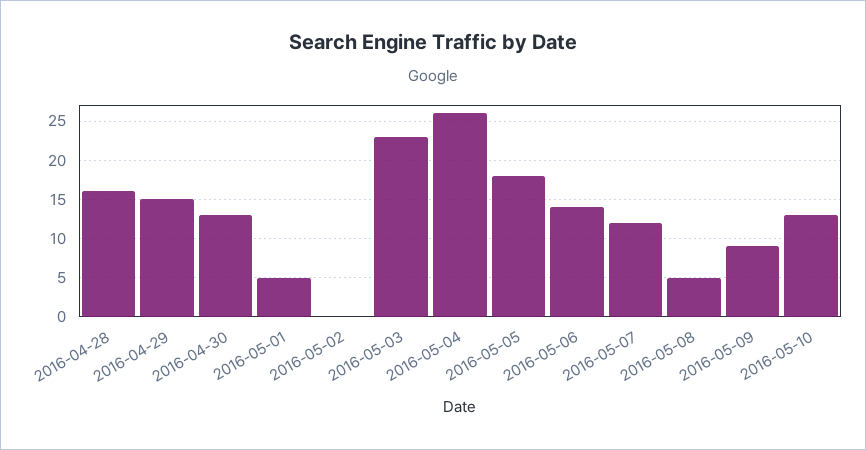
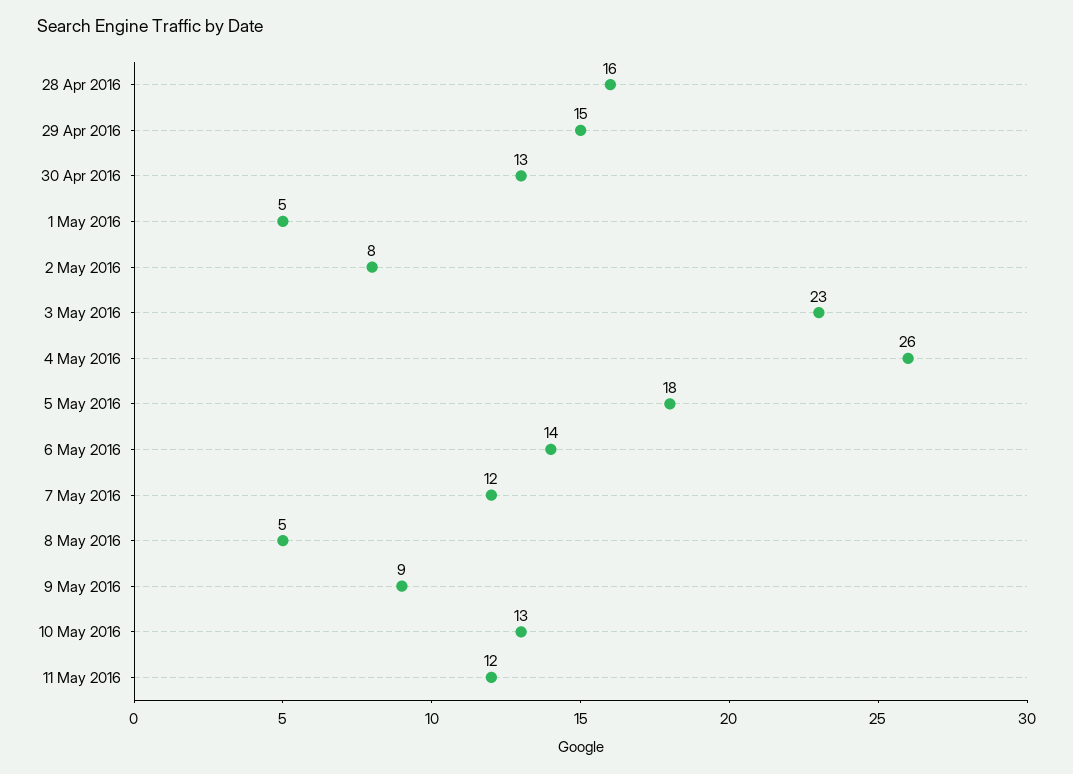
2016-05-02: 0 -> 8
11 May 2016: none -> 12

